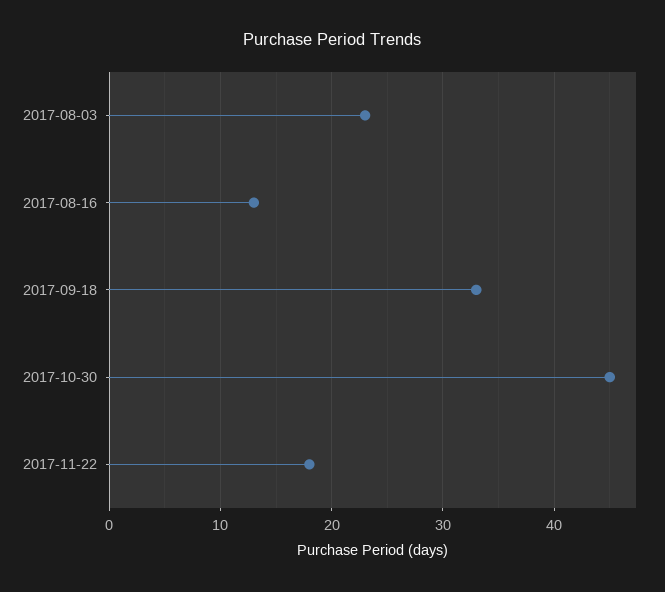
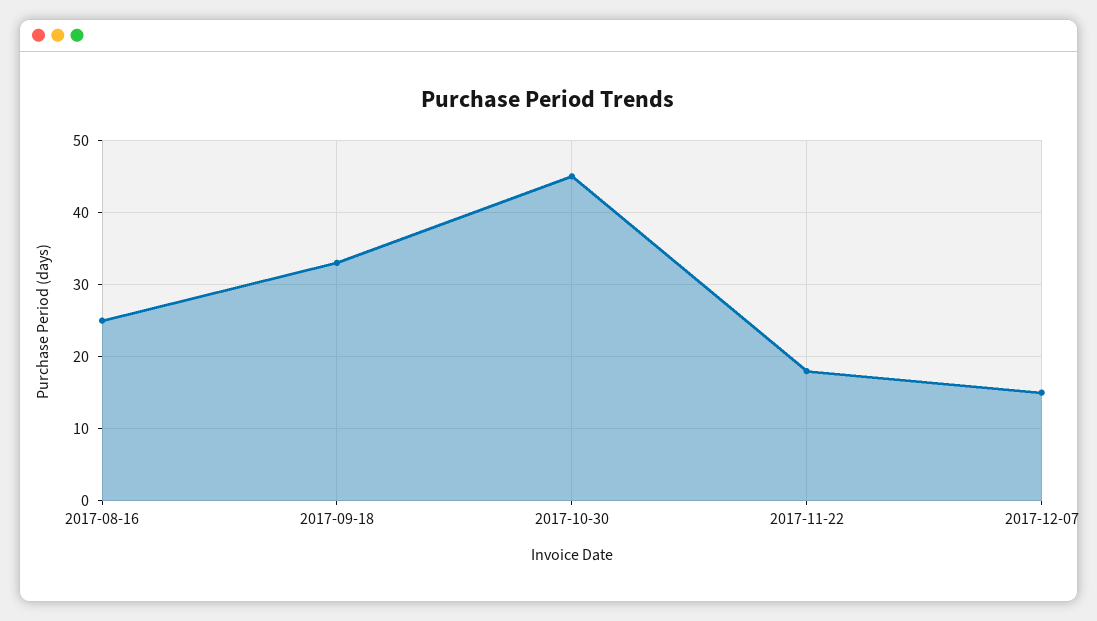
2017-08-03: 23 -> none
2017-08-16: 13 -> 25
2017-12-07: none -> 15

